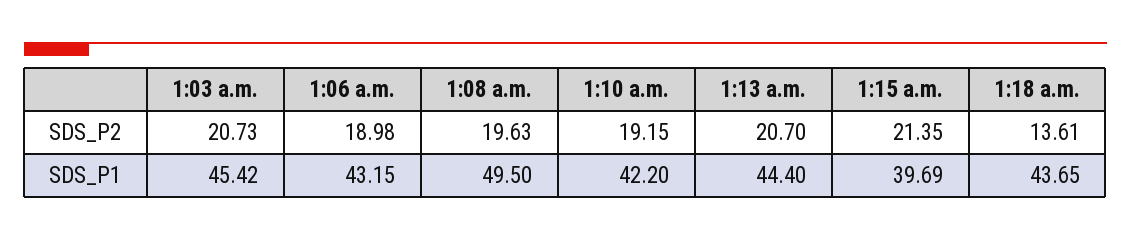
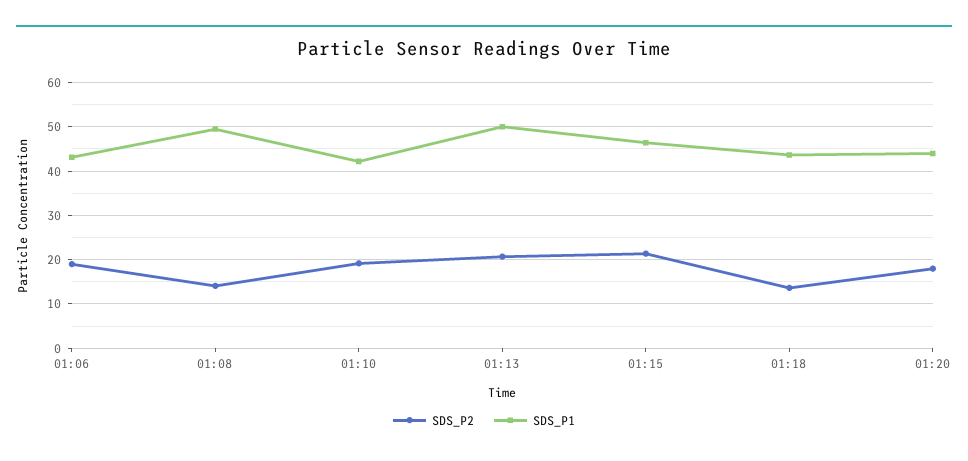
SDS_P2, 1:03 a.m.: 20.73 -> none
SDS_P2, 1:08 a.m.: 19.63 -> 14
SDS_P1, 1:03 a.m.: 45.42 -> none
SDS_P1, 1:13 a.m.: 44.4 -> 50
SDS_P1, 1:15 a.m.: 39.69 -> 46
SDS_P2, 01:20: none -> 18
SDS_P1, 01:20: none -> 44

